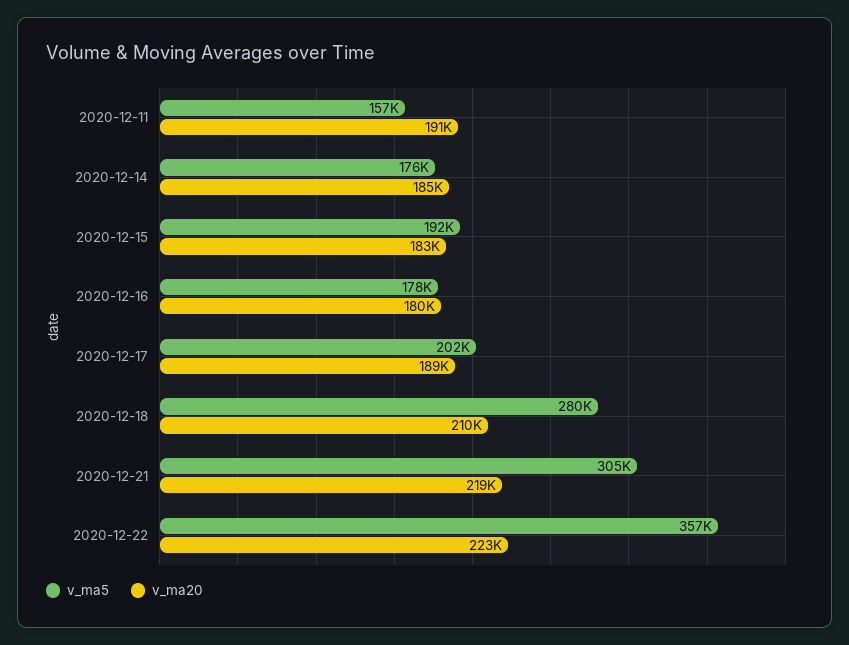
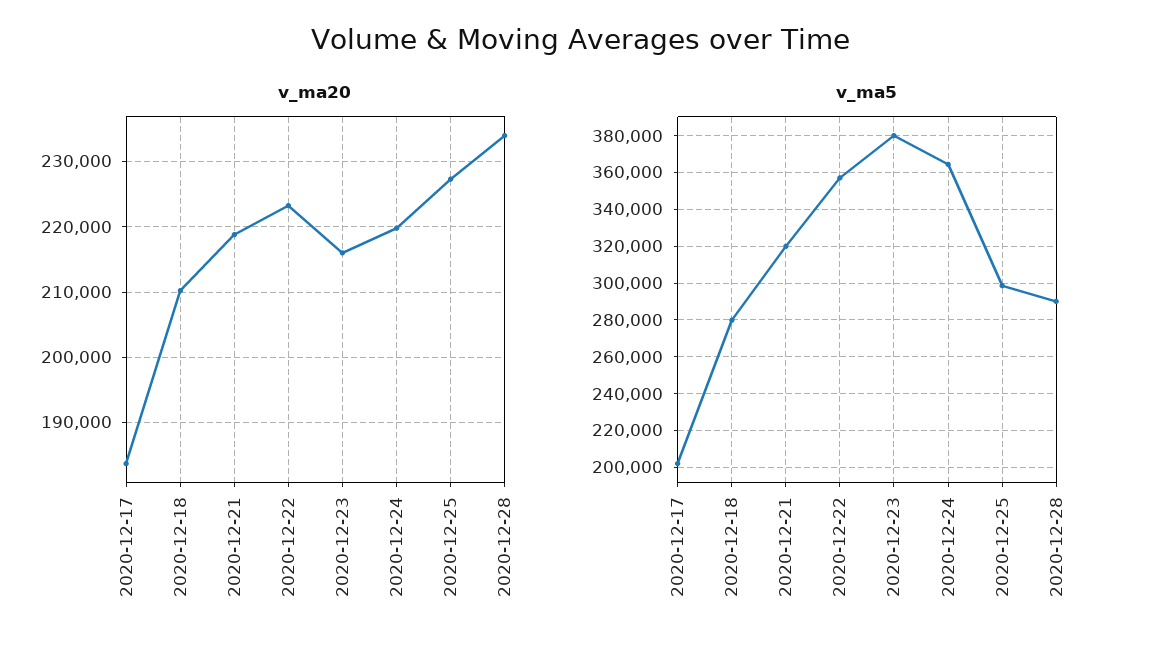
v_ma5, 2020-12-11: 157000 -> none
v_ma20, 2020-12-11: 191000 -> none
v_ma5, 2020-12-14: 176000 -> none
v_ma20, 2020-12-14: 185000 -> none
v_ma5, 2020-12-15: 192000 -> none
v_ma20, 2020-12-15: 183000 -> none
v_ma5, 2020-12-16: 178000 -> none
v_ma20, 2020-12-16: 180000 -> none
v_ma20, 2020-12-17: 189000 -> 184000
v_ma5, 2020-12-21: 305000 -> 320000
v_ma20, 2020-12-23: none -> 216000
v_ma20, 2020-12-24: none -> 220000
v_ma20, 2020-12-25: none -> 227000
v_ma20, 2020-12-28: none -> 234000
v_ma5, 2020-12-23: none -> 380000
v_ma5, 2020-12-24: none -> 365000
v_ma5, 2020-12-25: none -> 300000
v_ma5, 2020-12-28: none -> 290000

